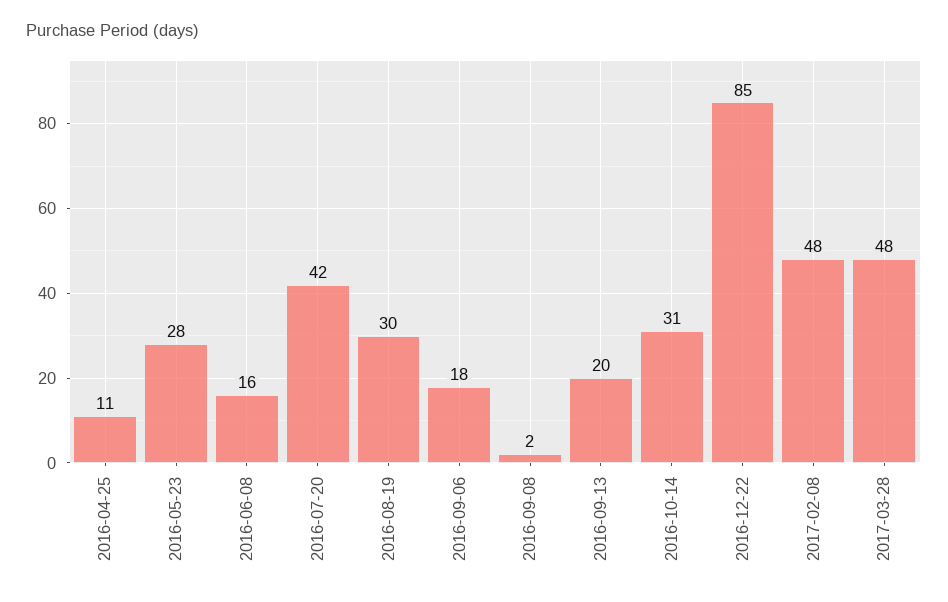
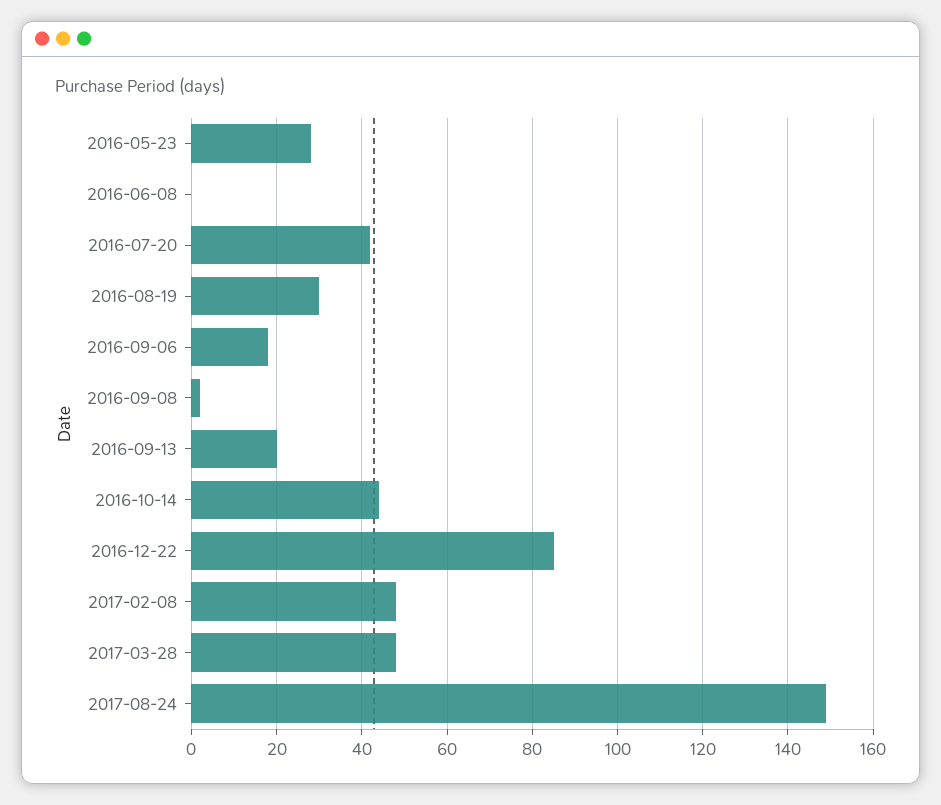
2016-04-25: 11 -> none
2016-06-08: 16 -> 0
2016-10-14: 31 -> 45
2017-08-24: none -> 150

